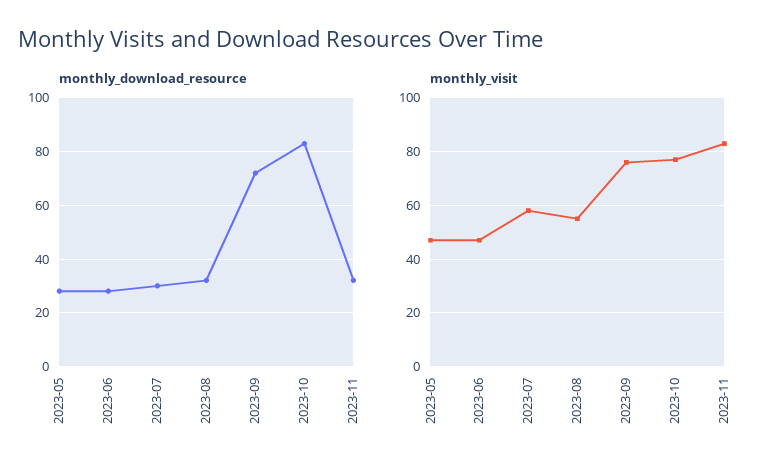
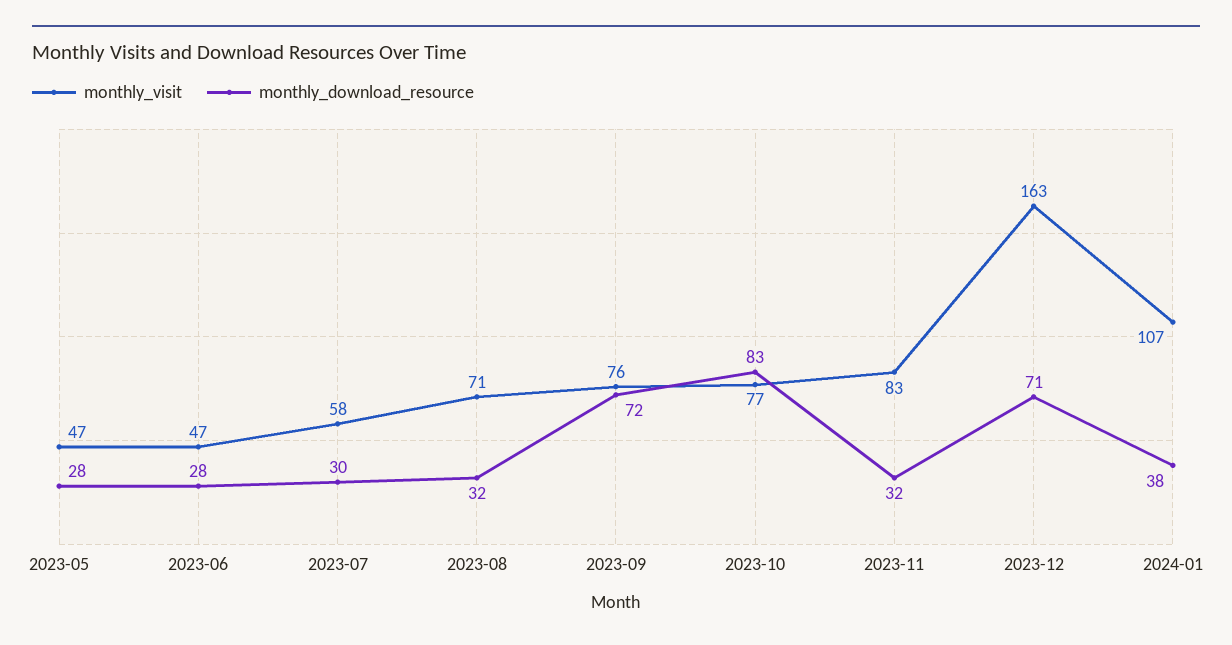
monthly_visit, 2023-08: 55 -> 71
monthly_visit, 2023-12: none -> 163
monthly_download_resource, 2023-12: none -> 71
monthly_visit, 2024-01: none -> 107
monthly_download_resource, 2024-01: none -> 38

